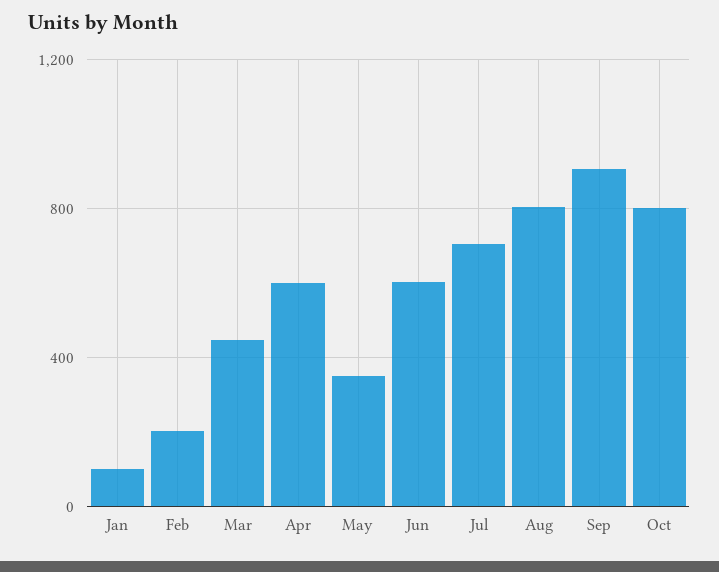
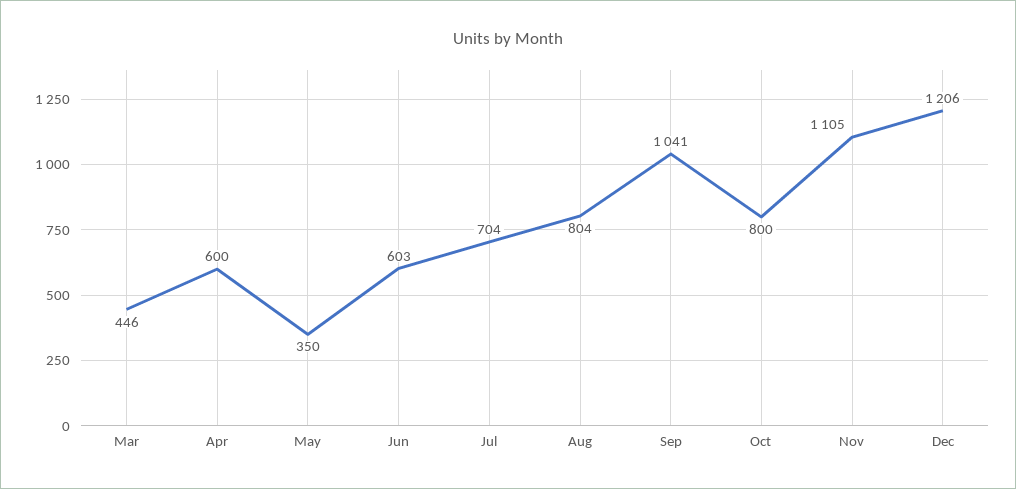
Jan: 100 -> none
Feb: 200 -> none
Sep: 900 -> 1041
Nov: none -> 1105
Dec: none -> 1206

